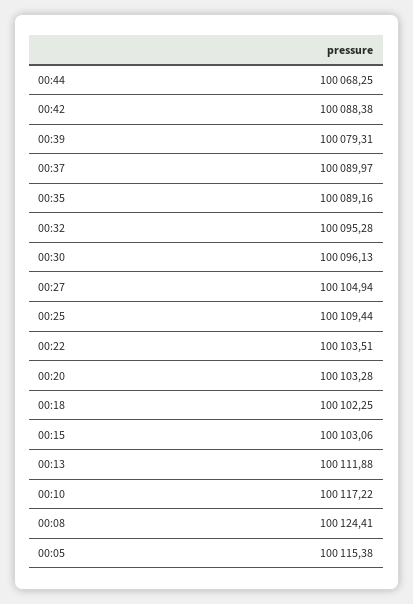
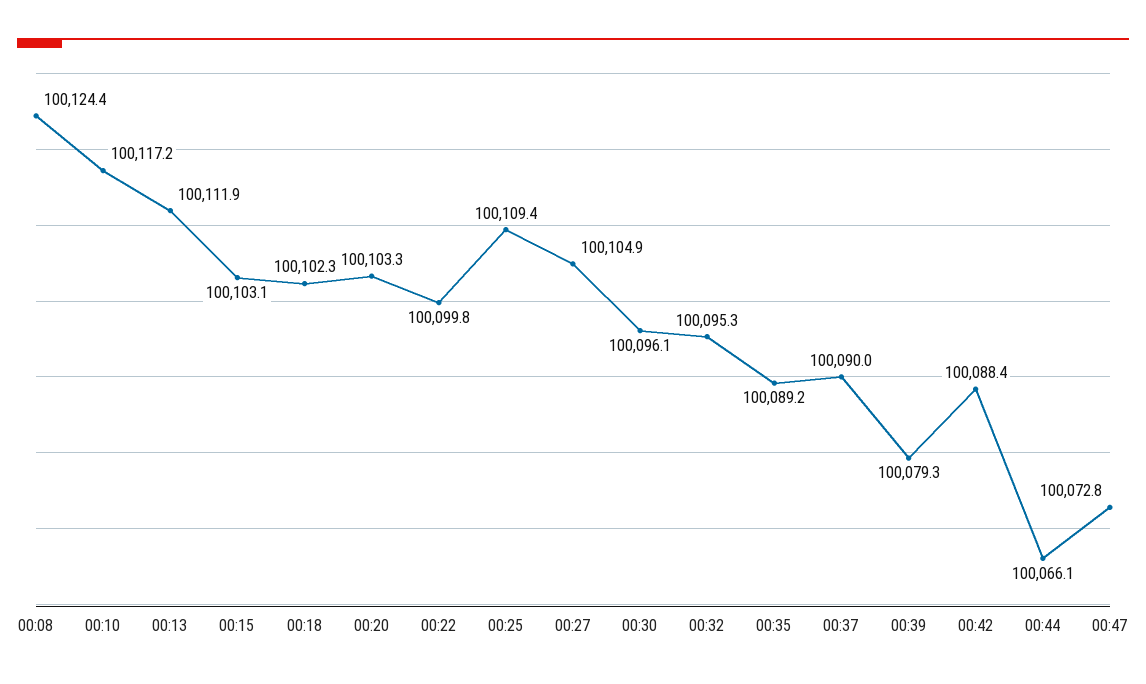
00:44: 100068.25 -> 100066.1
00:22: 100103.51 -> 100099.8
00:05: 100115.38 -> none
00:47: none -> 100072.8

